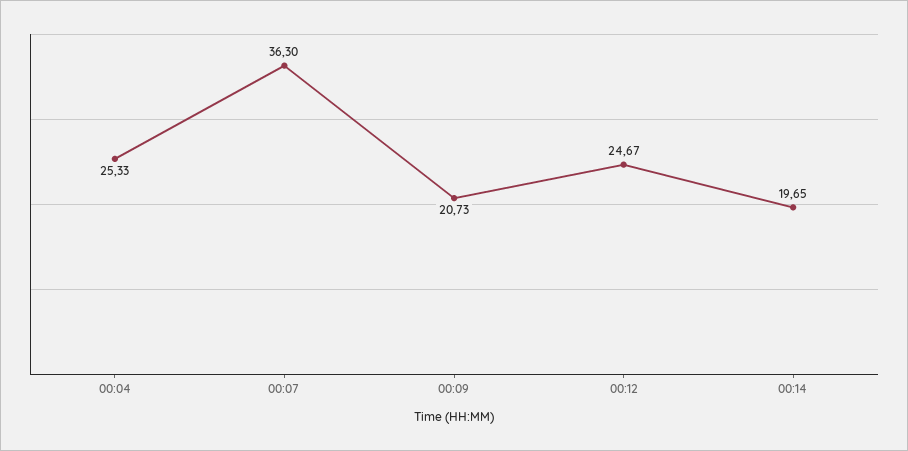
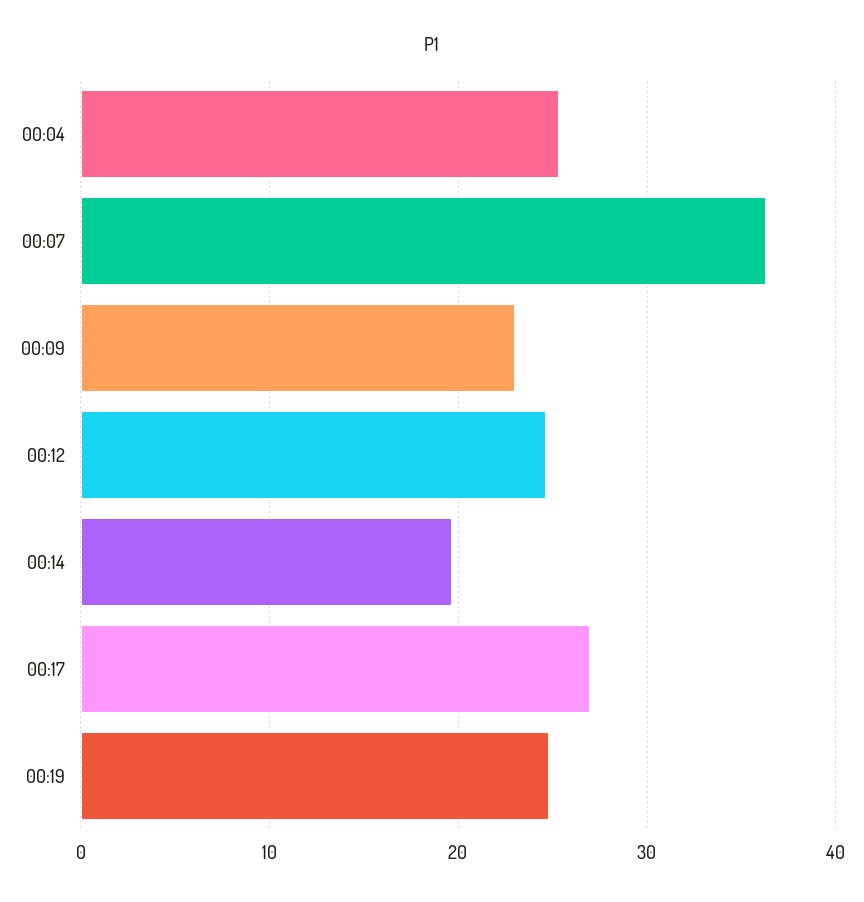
00:09: 20.73 -> 23
00:17: none -> 27
00:19: none -> 25

